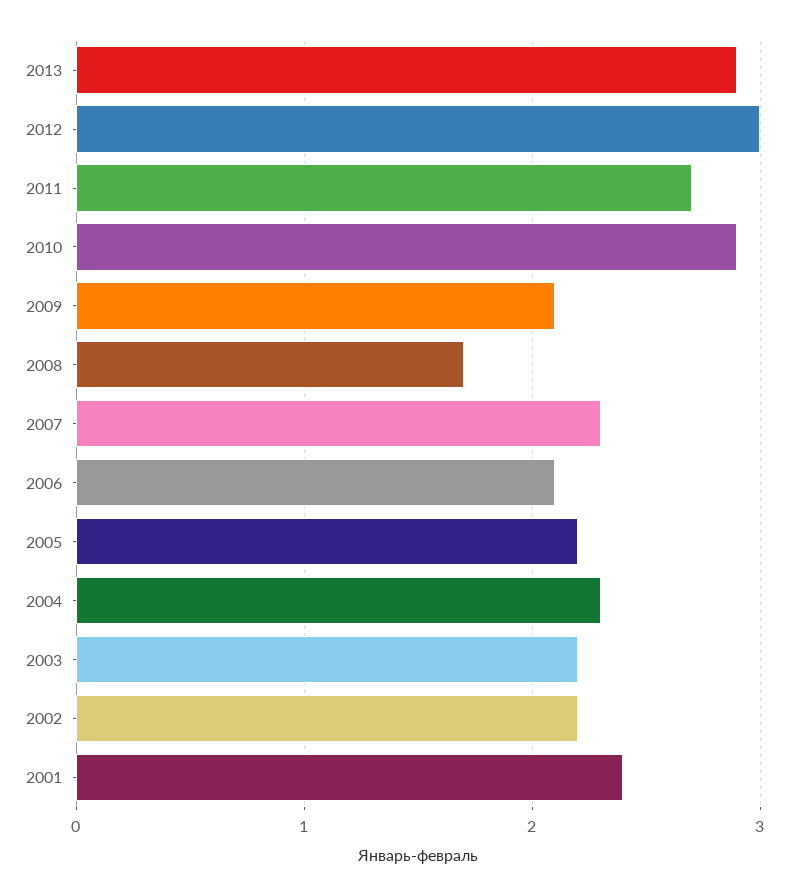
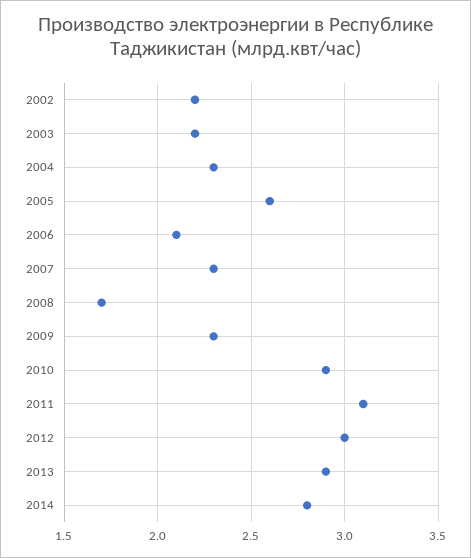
2011: 2.7 -> 3.1
2009: 2.1 -> 2.3
2005: 2.2 -> 2.6
2001: 2.4 -> none
2014: none -> 2.8

